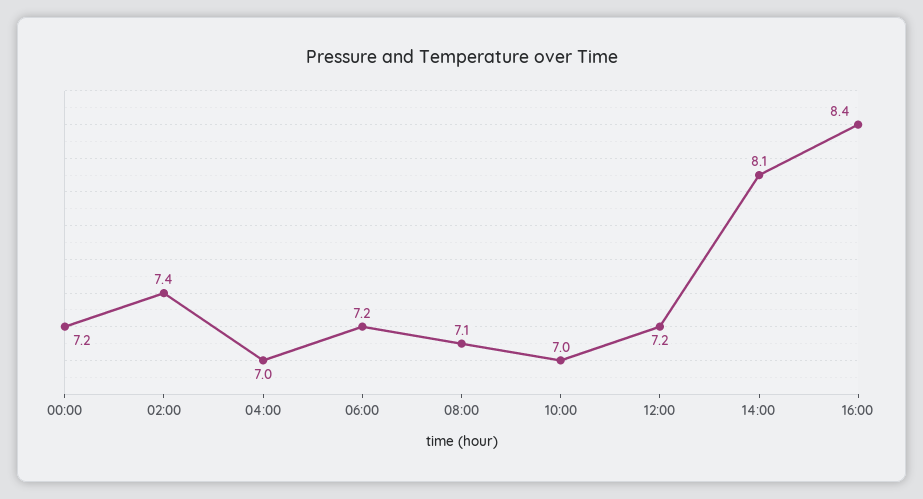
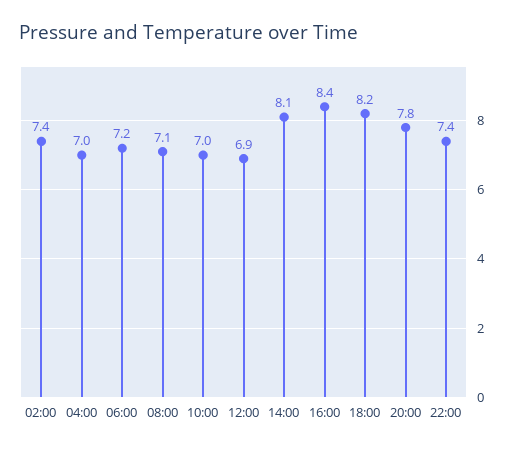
00:00: 7.2 -> none
12:00: 7.2 -> 6.9
18:00: none -> 8.2
20:00: none -> 7.8
22:00: none -> 7.4

